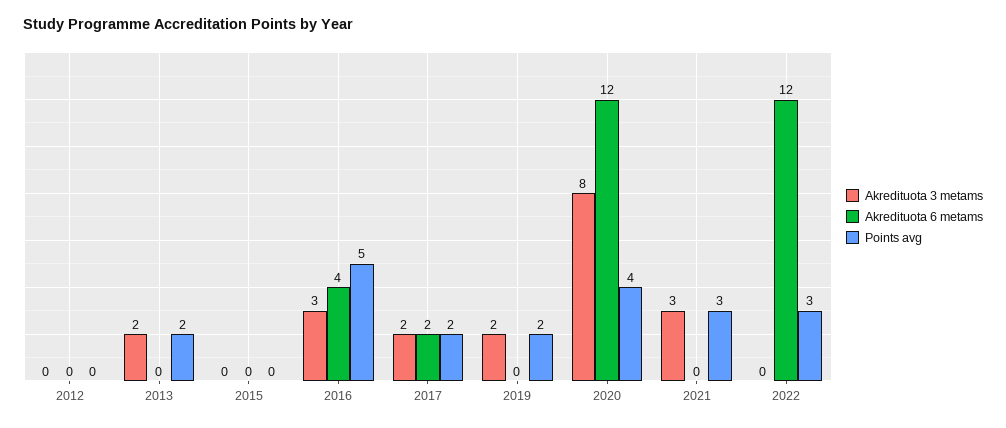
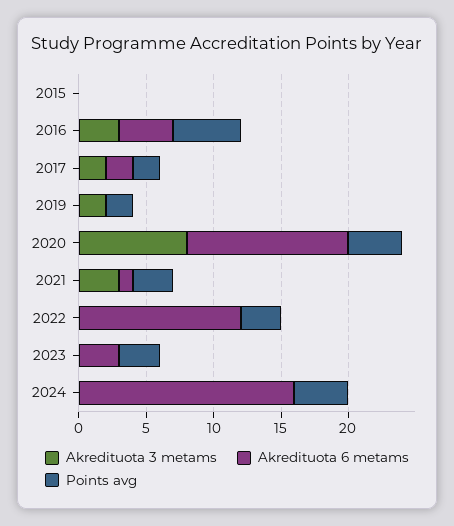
Akredituota 3 metams, 2012: 0 -> none
Akredituota 6 metams, 2012: 0 -> none
Points avg, 2012: 0 -> none
Akredituota 3 metams, 2013: 2 -> none
Akredituota 6 metams, 2013: 0 -> none
Points avg, 2013: 2 -> none
Akredituota 6 metams, 2021: 0 -> 1
Akredituota 3 metams, 2023: none -> 0
Akredituota 6 metams, 2023: none -> 3
Points avg, 2023: none -> 3
Akredituota 3 metams, 2024: none -> 0
Akredituota 6 metams, 2024: none -> 16
Points avg, 2024: none -> 4

